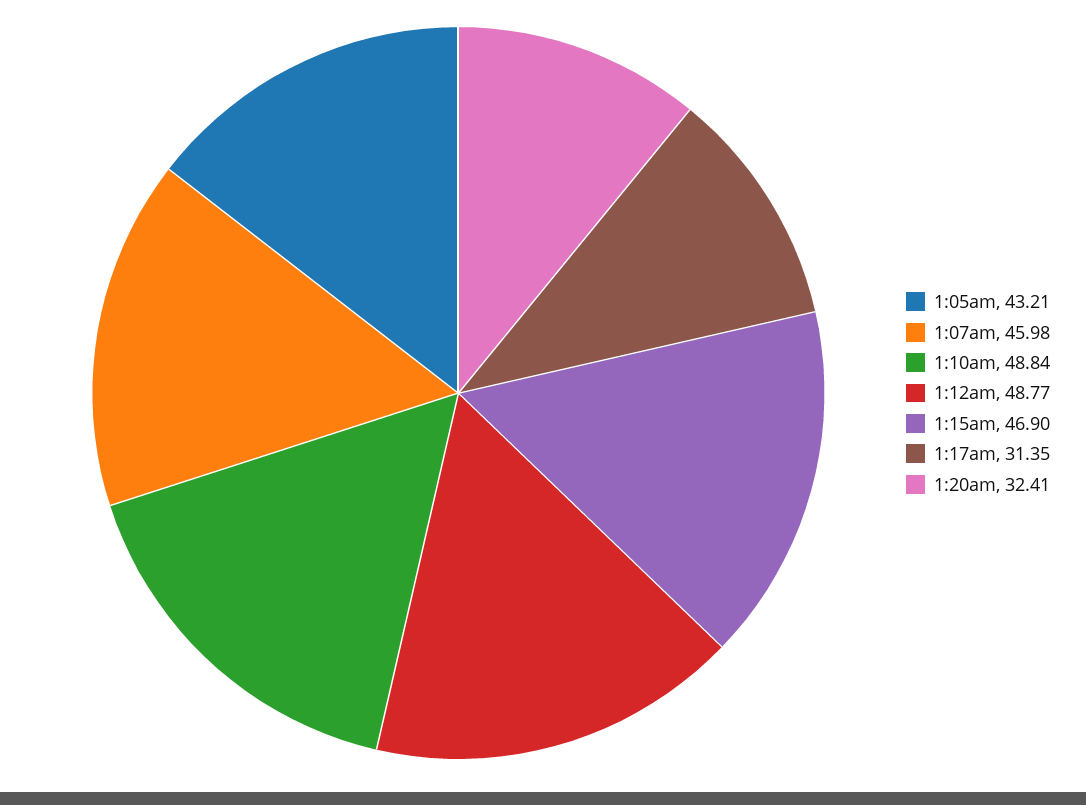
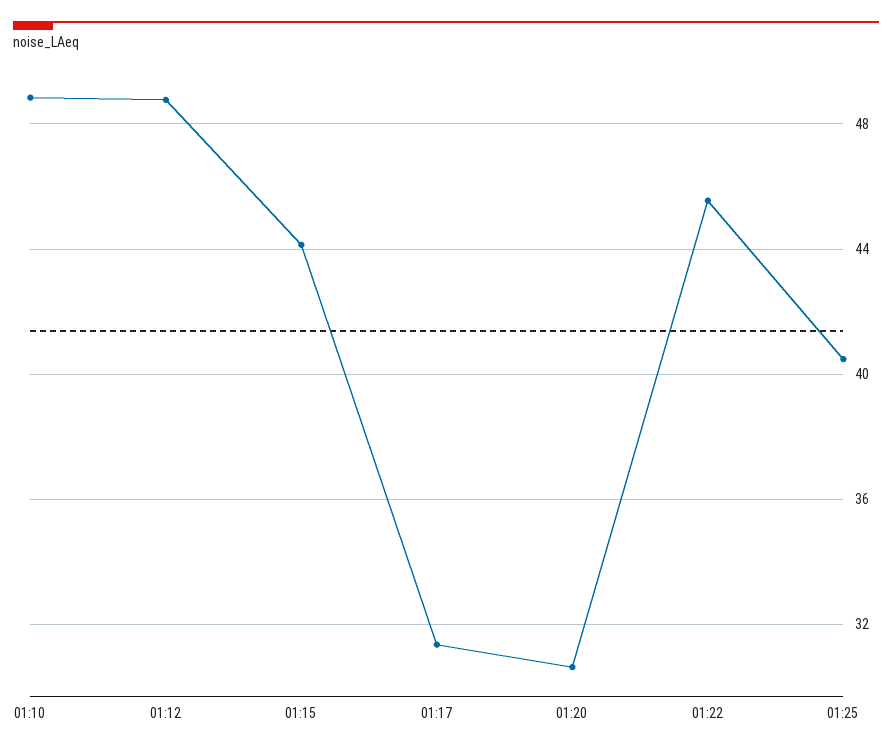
1:05am: 43.21 -> none
1:07am: 45.98 -> none
1:15am: 46.9 -> 44
1:20am: 32.41 -> 30.5
01:22: none -> 45.5
01:25: none -> 40.5

